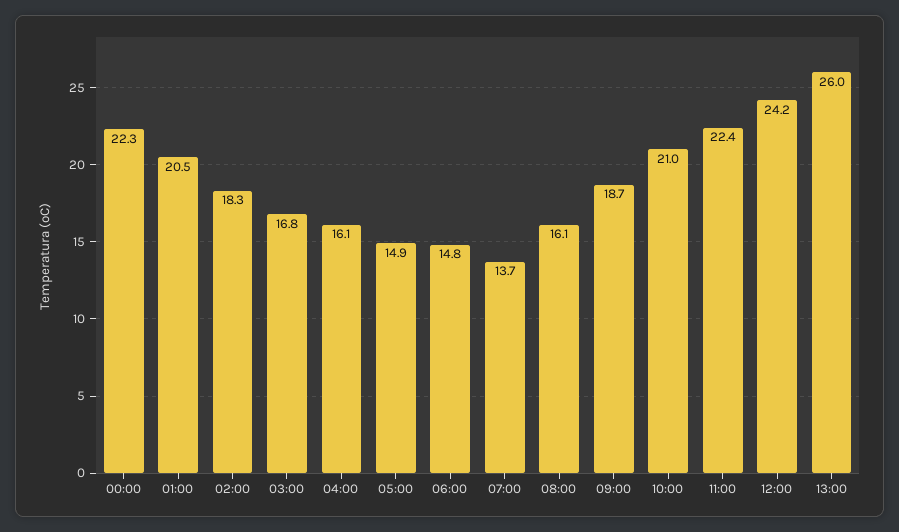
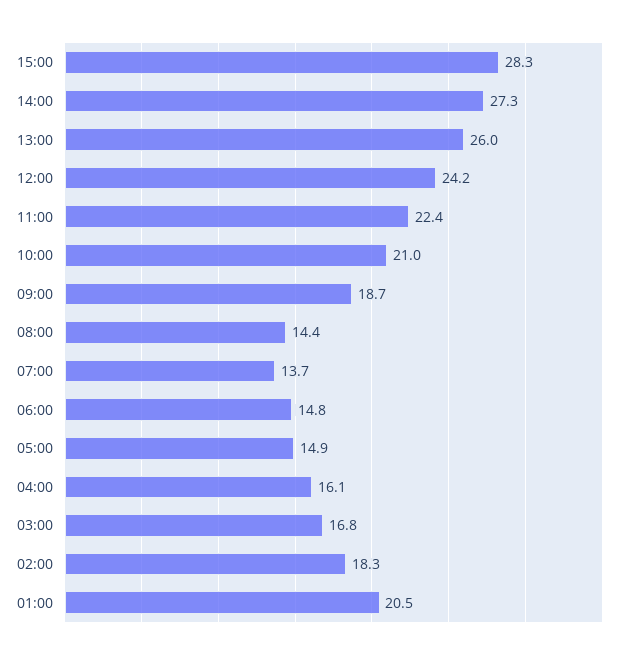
00:00: 22.3 -> none
08:00: 16.1 -> 14.4
15:00: none -> 28.3
14:00: none -> 27.3

